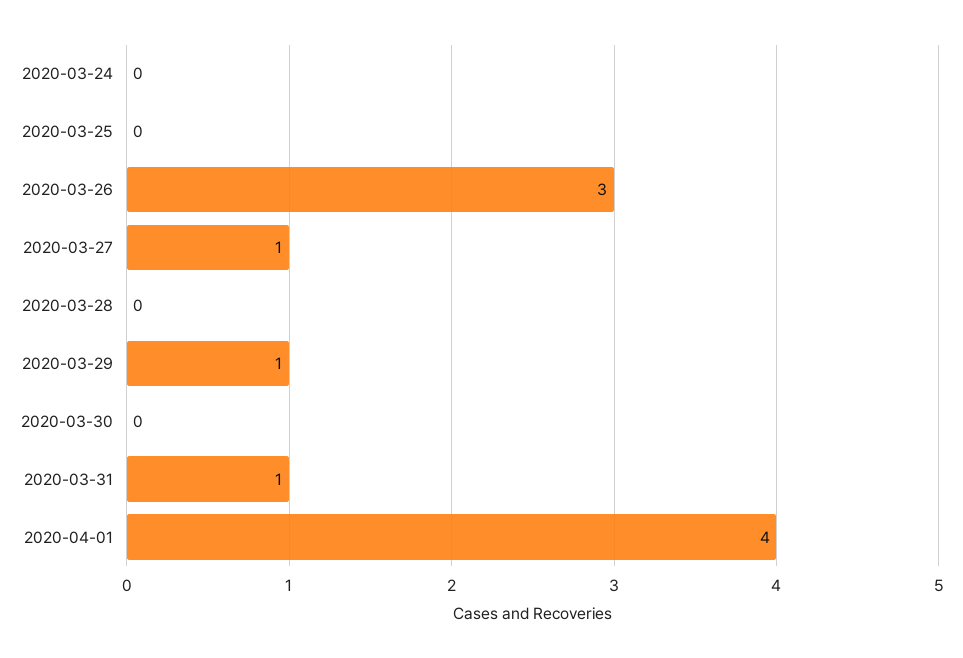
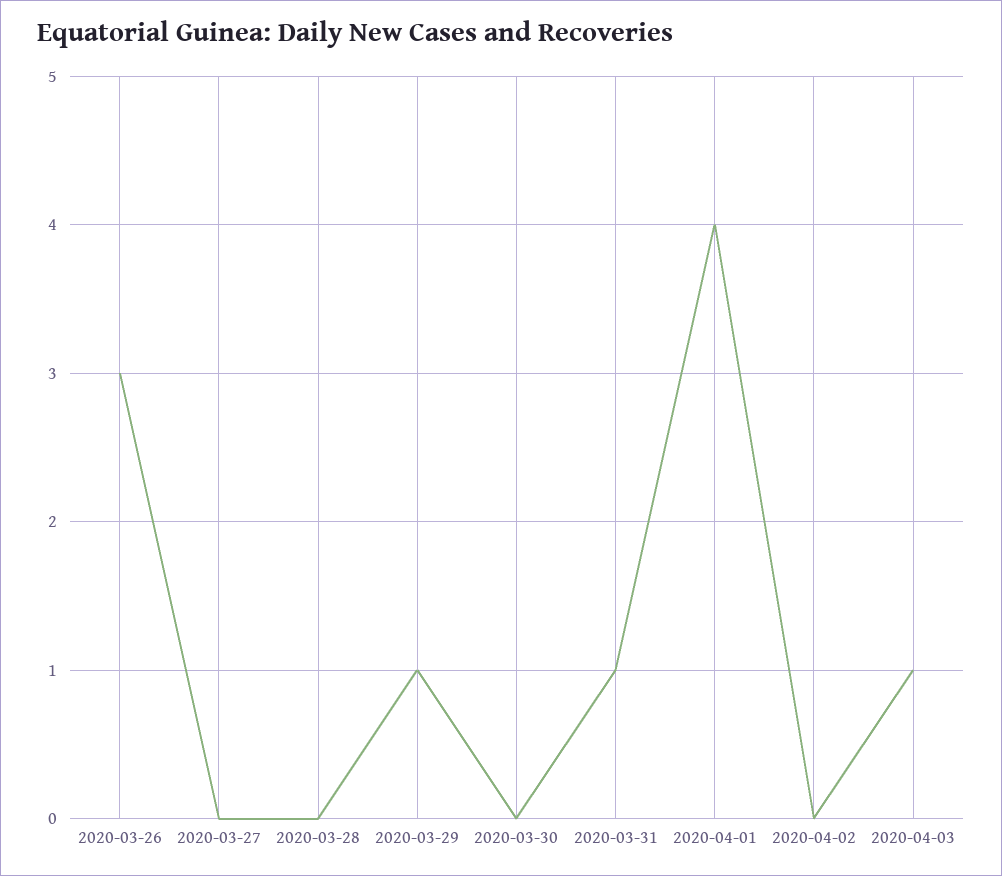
2020-03-24: 0 -> none
2020-03-25: 0 -> none
2020-03-27: 1 -> 0
2020-04-02: none -> 0
2020-04-03: none -> 1

